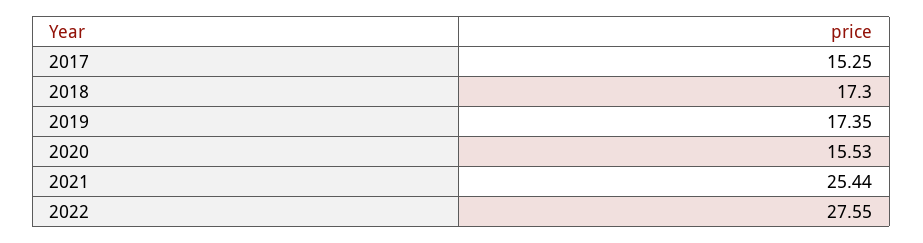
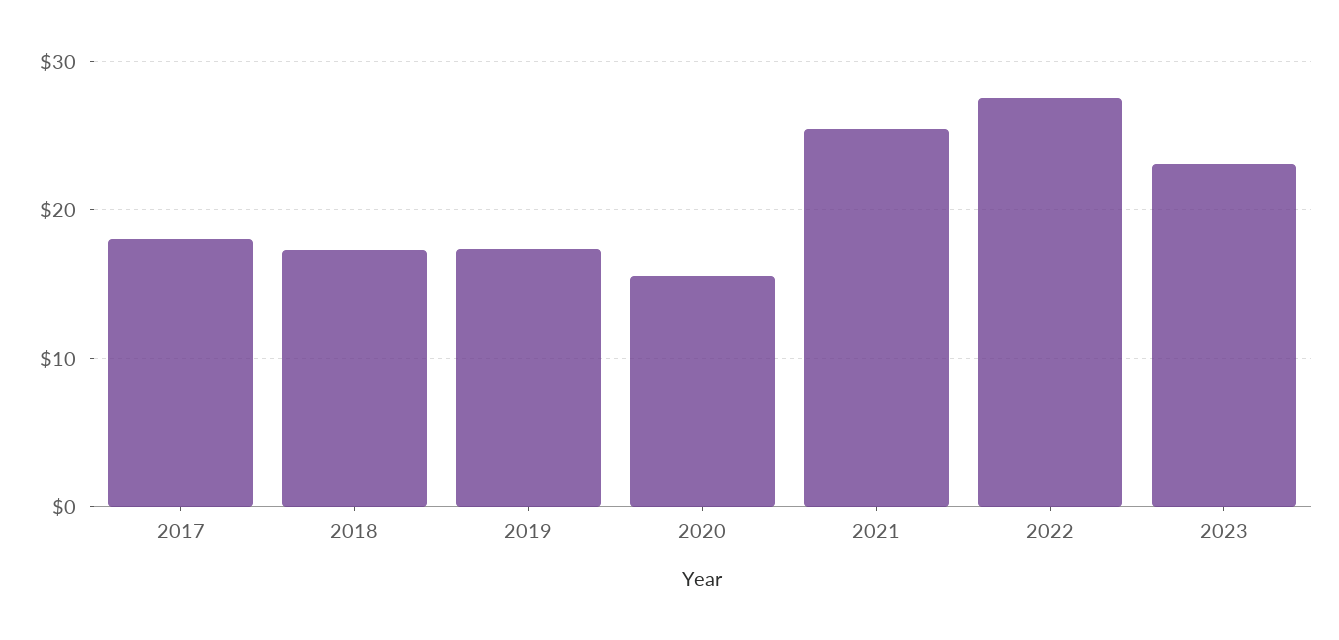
2017: 15.25 -> 18
2023: none -> 23

